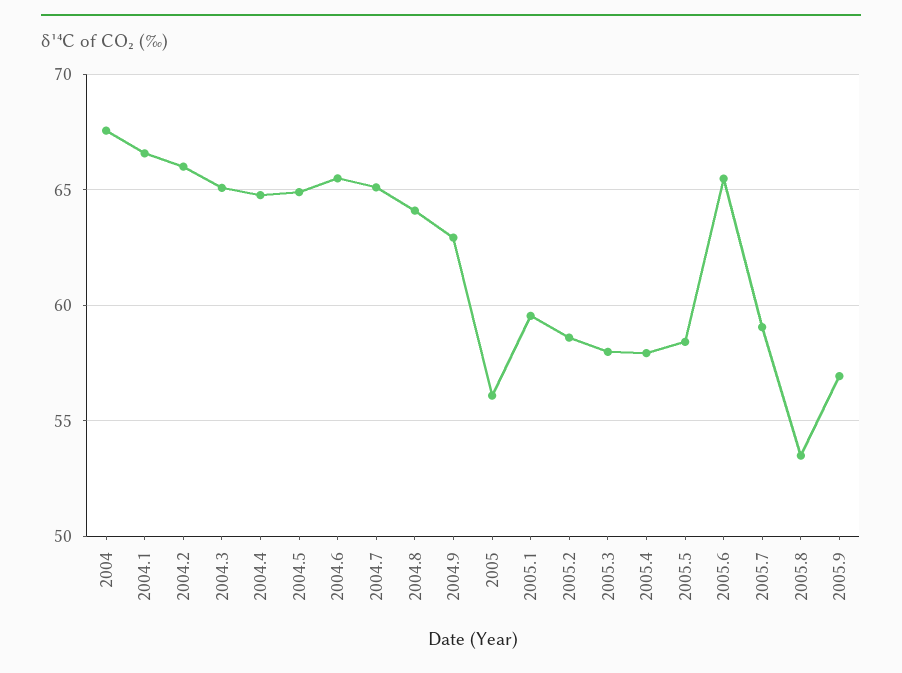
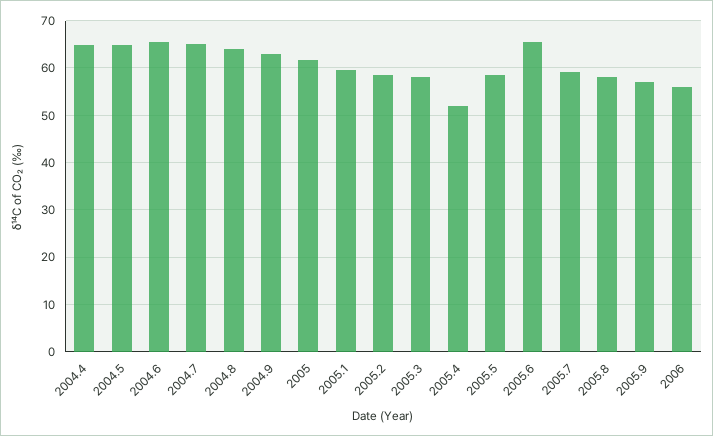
2004: 67.5 -> none
2004.1: 66.5 -> none
2004.2: 66 -> none
2004.3: 65 -> none
2005: 56 -> 62
2005.4: 58 -> 52
2005.8: 53.5 -> 58
2006: none -> 56

